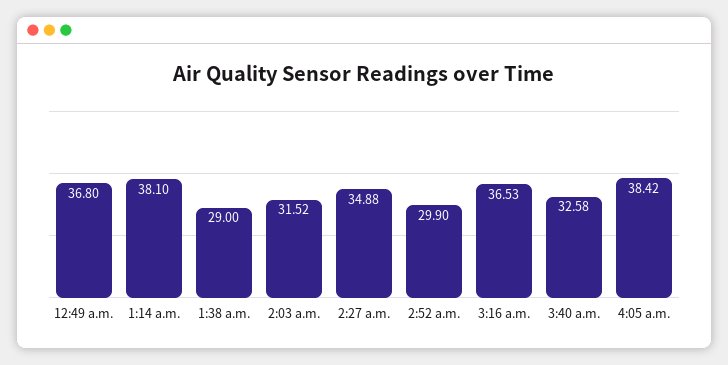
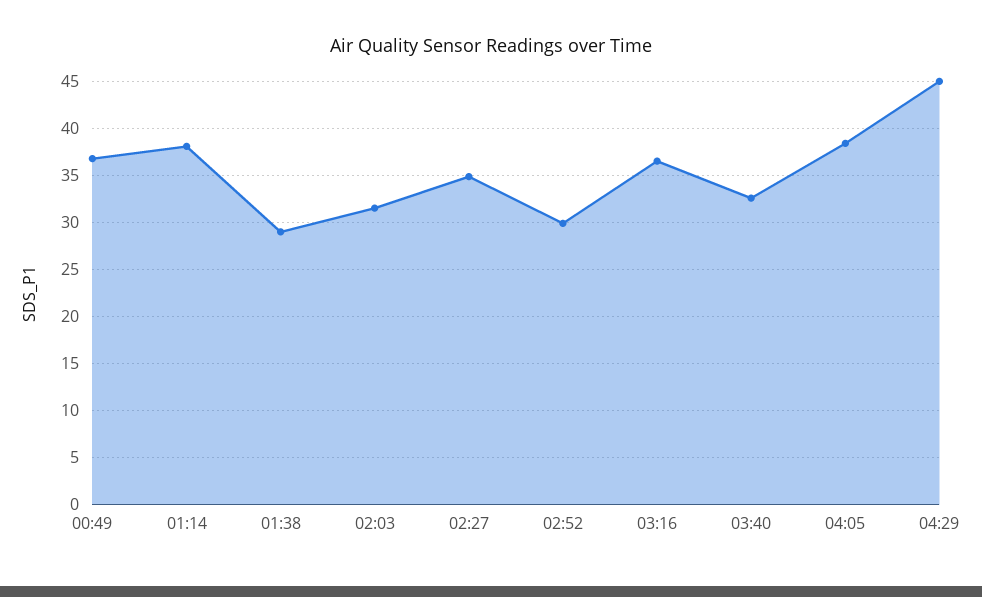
04:29: none -> 45

